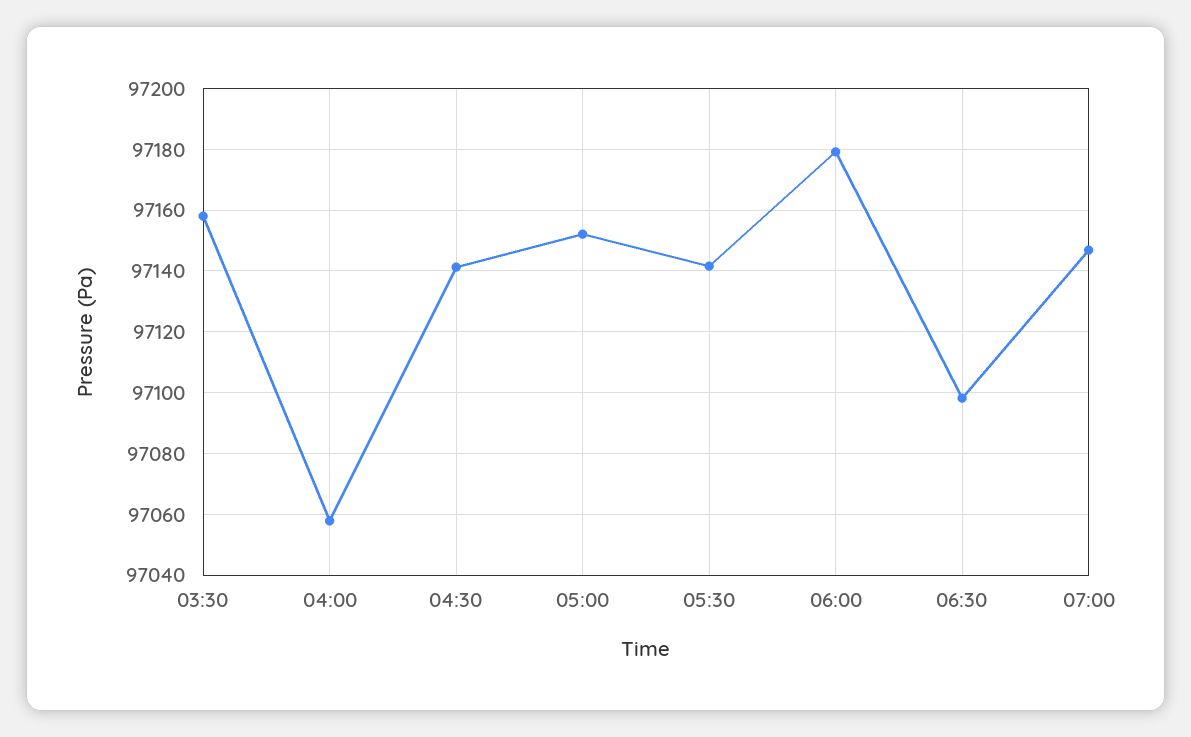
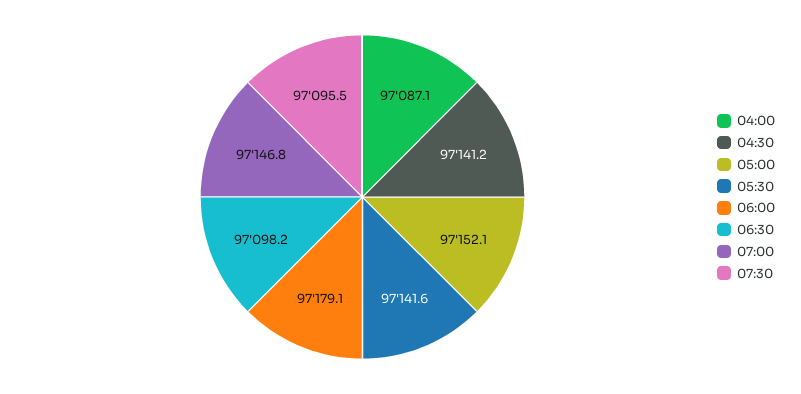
03:30: 97158 -> none
04:00: 97058 -> 97087.1
07:30: none -> 97095.5

